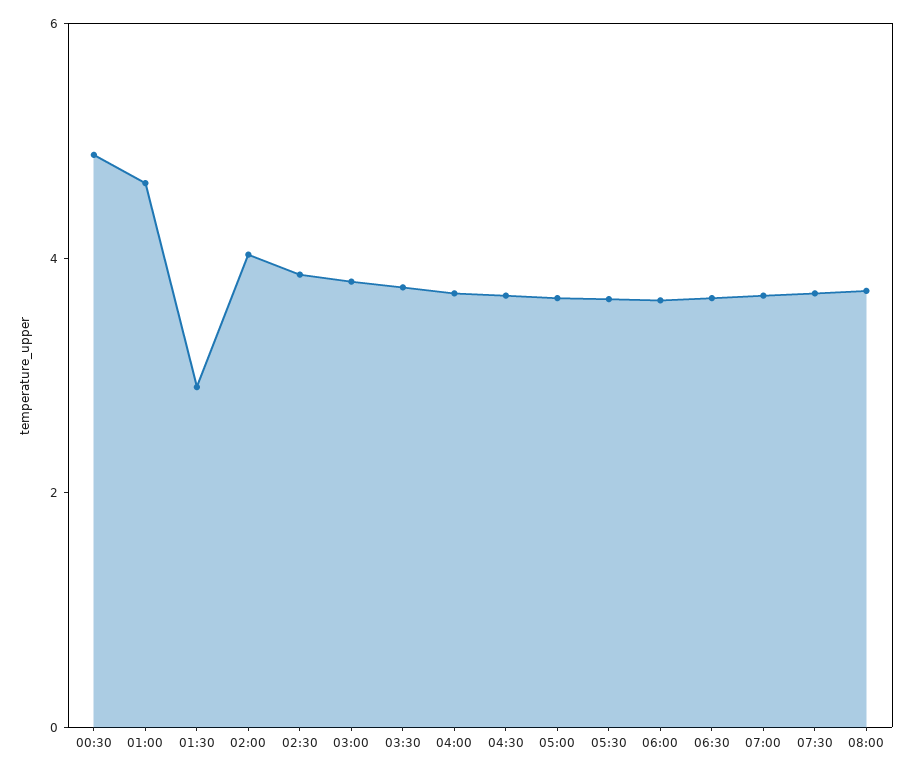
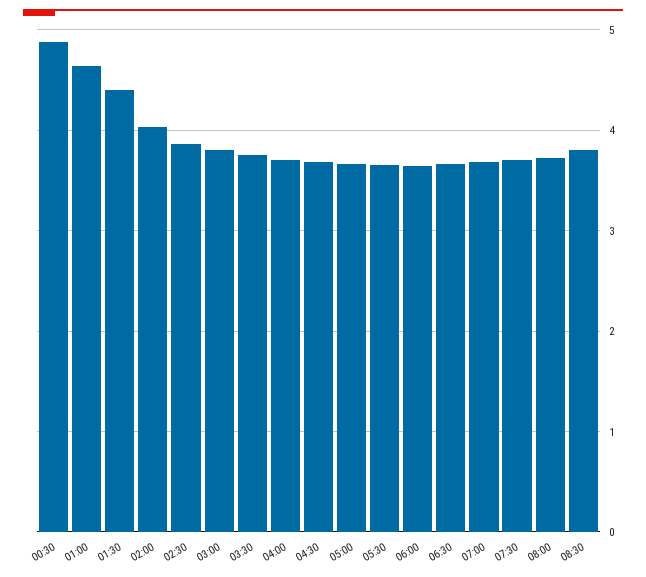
01:30: 3 -> 4.4
08:30: none -> 3.8

